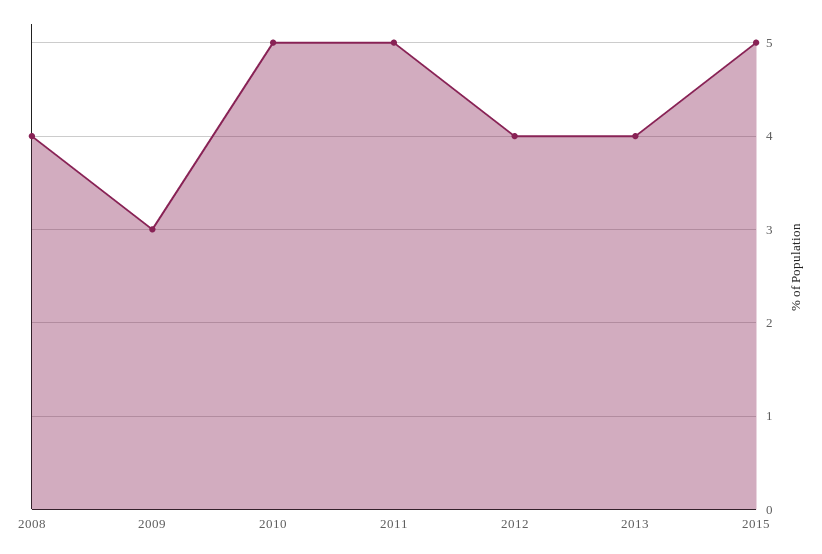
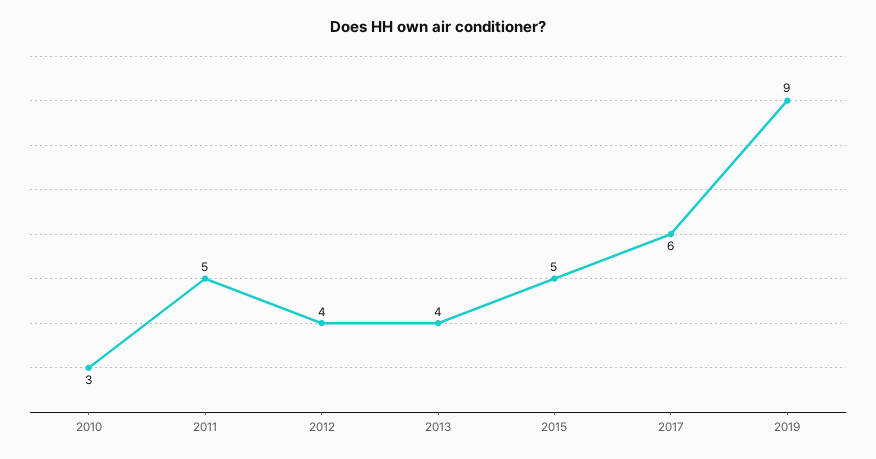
2008: 4 -> none
2009: 3 -> none
2010: 5 -> 3
2017: none -> 6
2019: none -> 9

